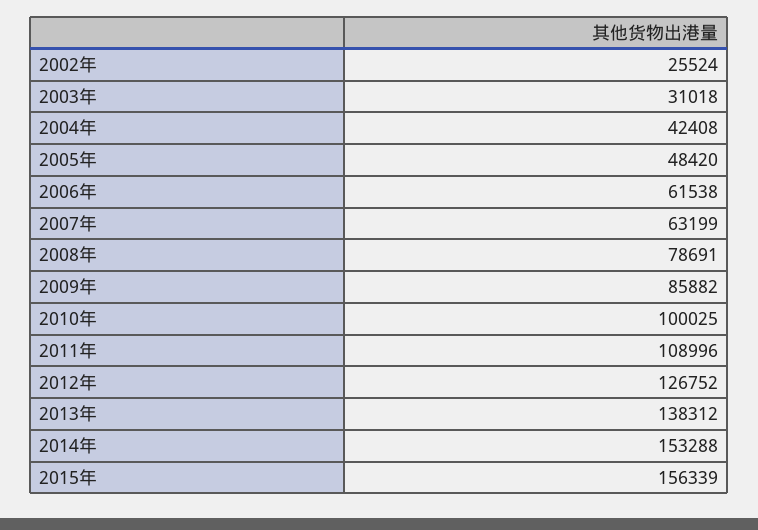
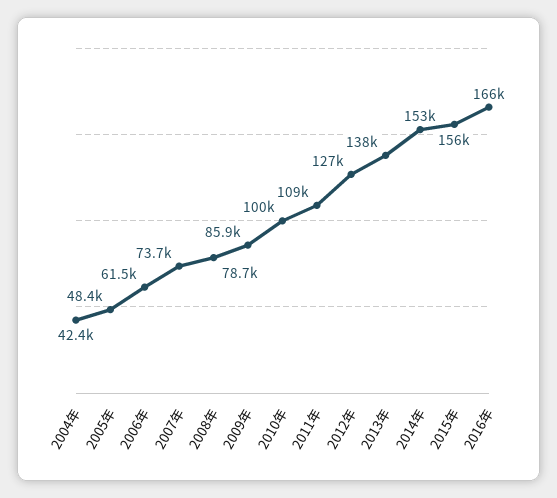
2002年: 25524 -> none
2003年: 31018 -> none
2007年: 63199 -> 73700
2016年: none -> 166000

